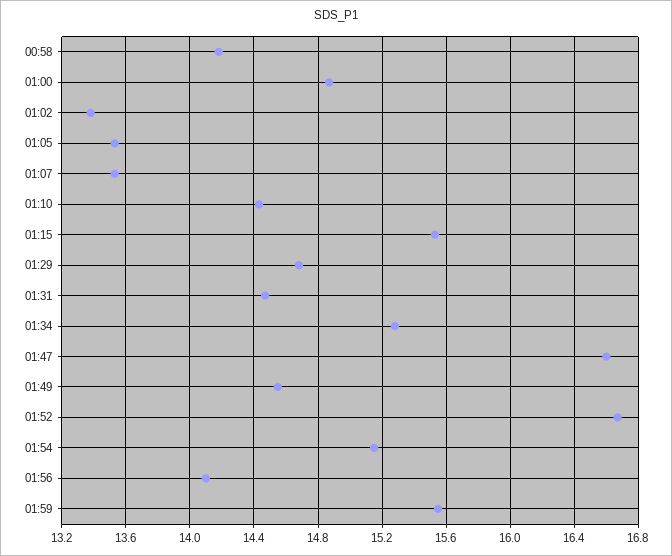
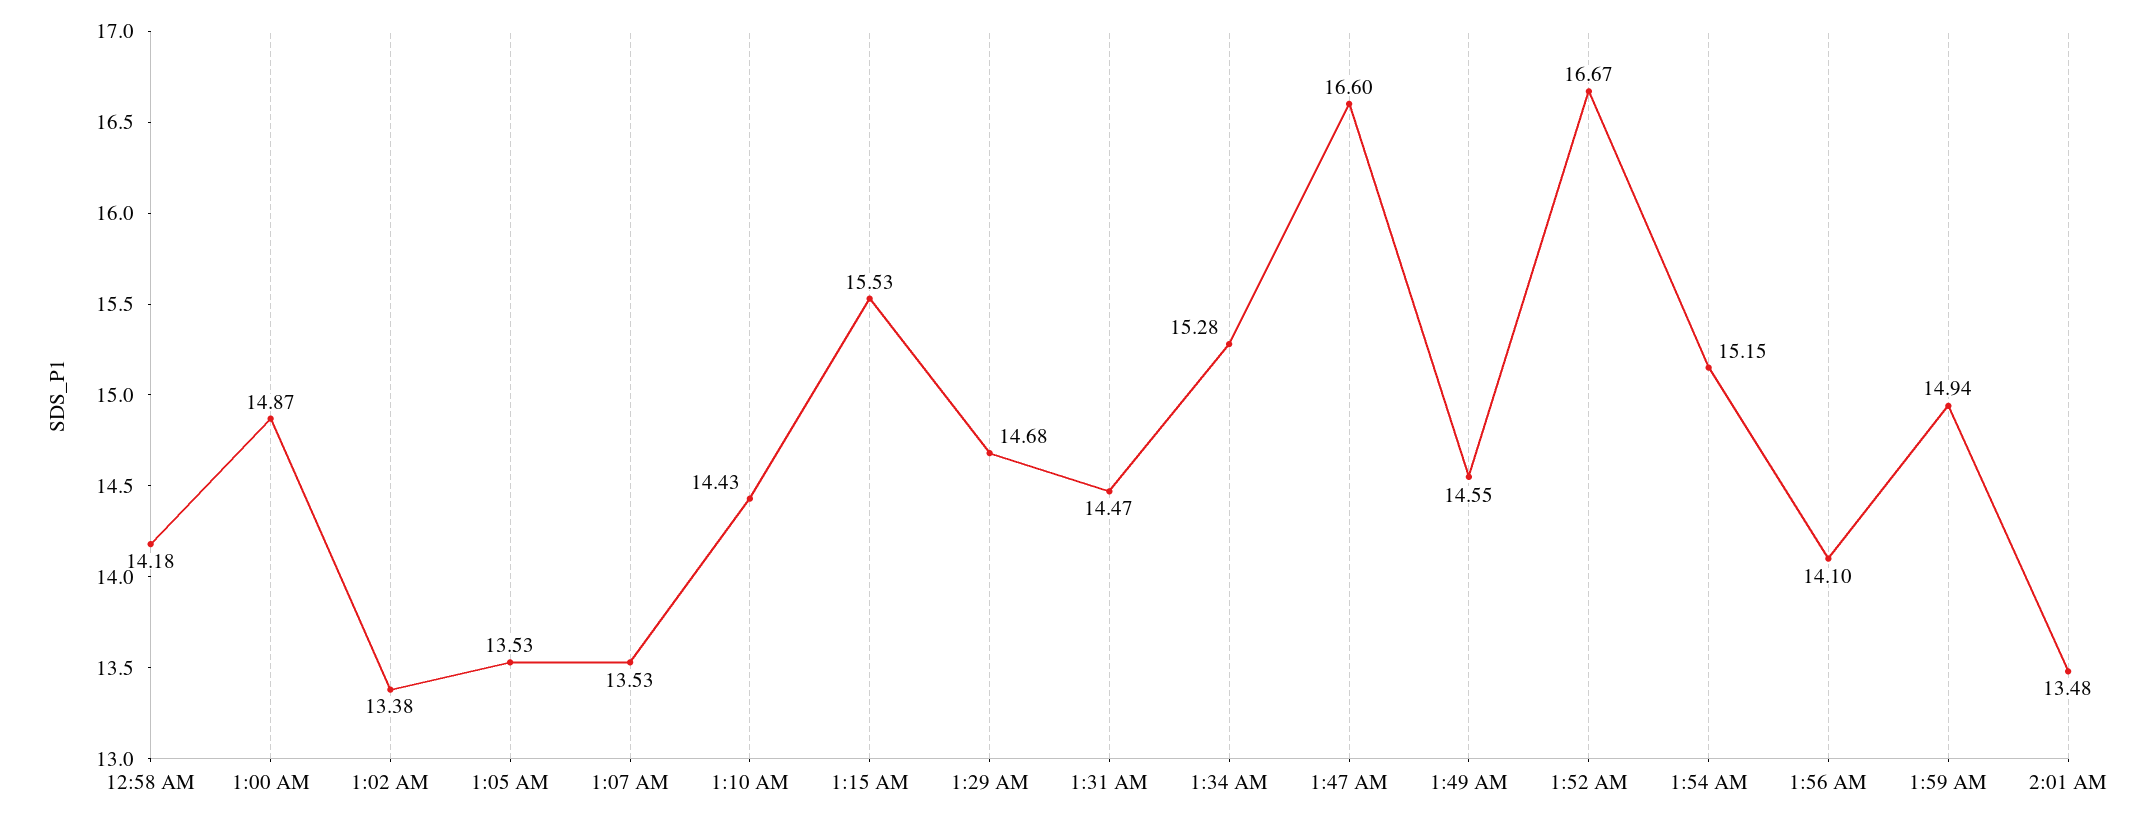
01:59: 15.55 -> 14.94
2:01 AM: none -> 13.48

